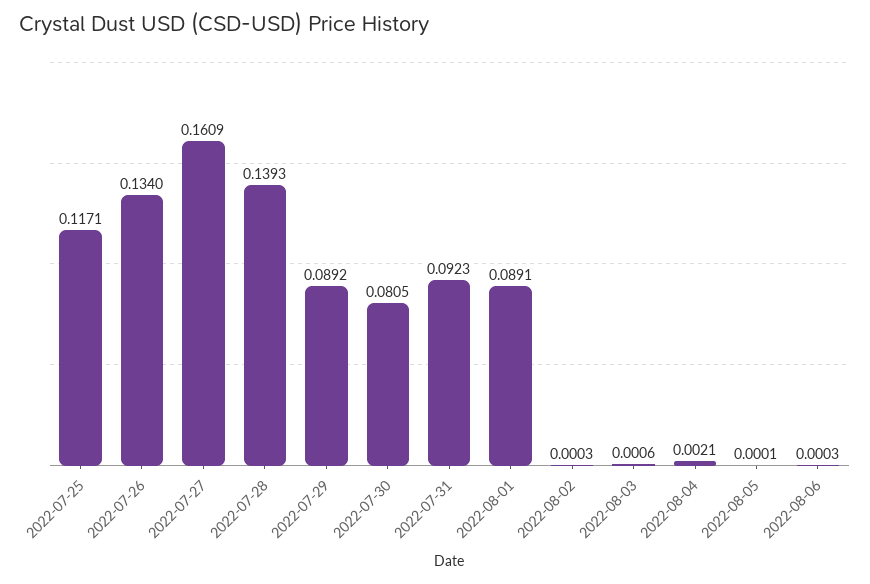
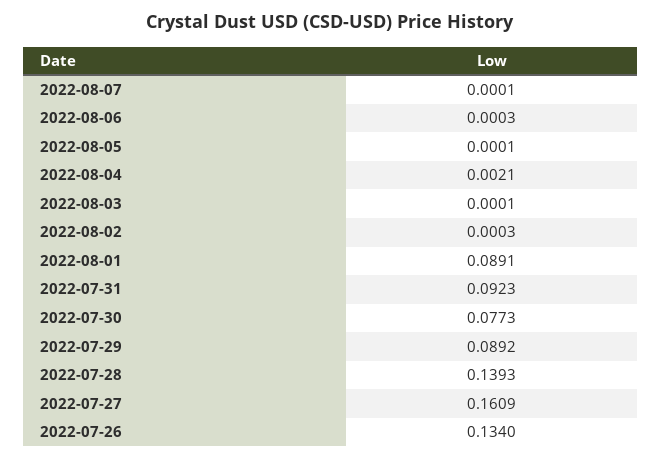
2022-07-25: 0.1171 -> none
2022-07-30: 0.0805 -> 0.0773
2022-08-03: 0.0006 -> 0.0001
2022-08-07: none -> 0.0001

